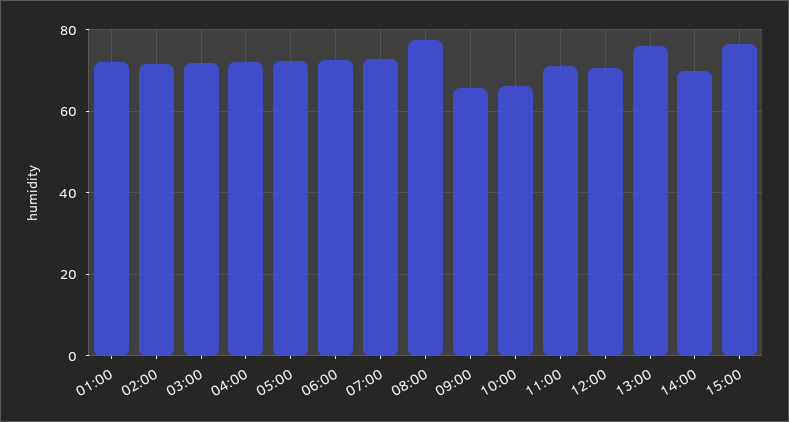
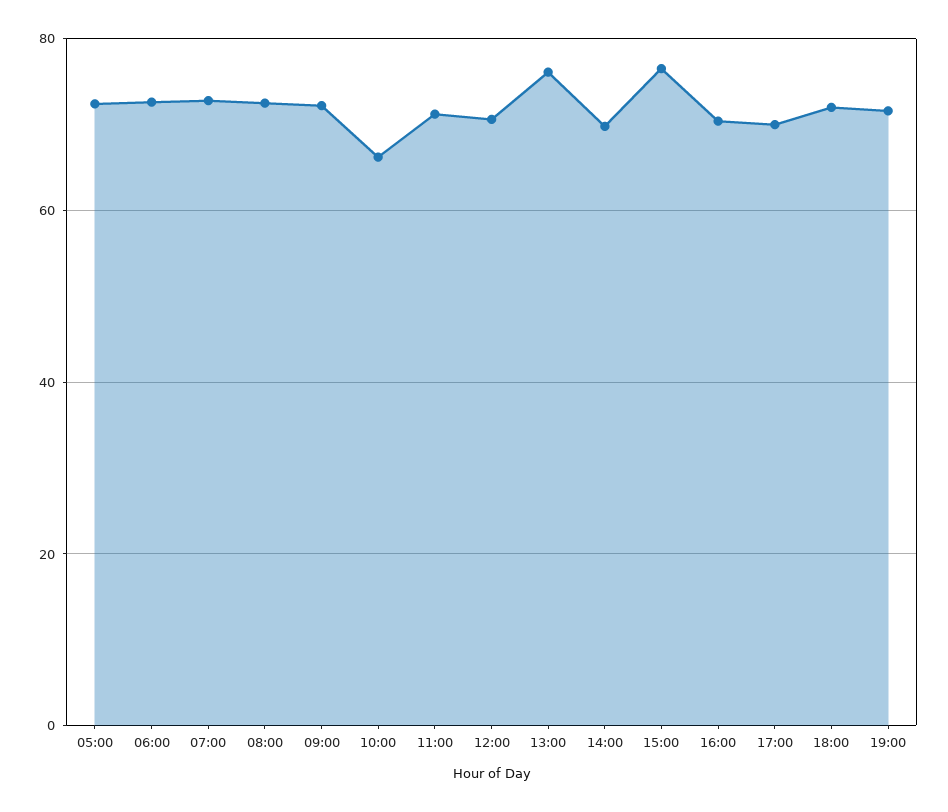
01:00: 72 -> none
02:00: 72 -> none
03:00: 72 -> none
04:00: 72 -> none
08:00: 78 -> 72
09:00: 66 -> 72
16:00: none -> 70
17:00: none -> 70
18:00: none -> 72
19:00: none -> 72

